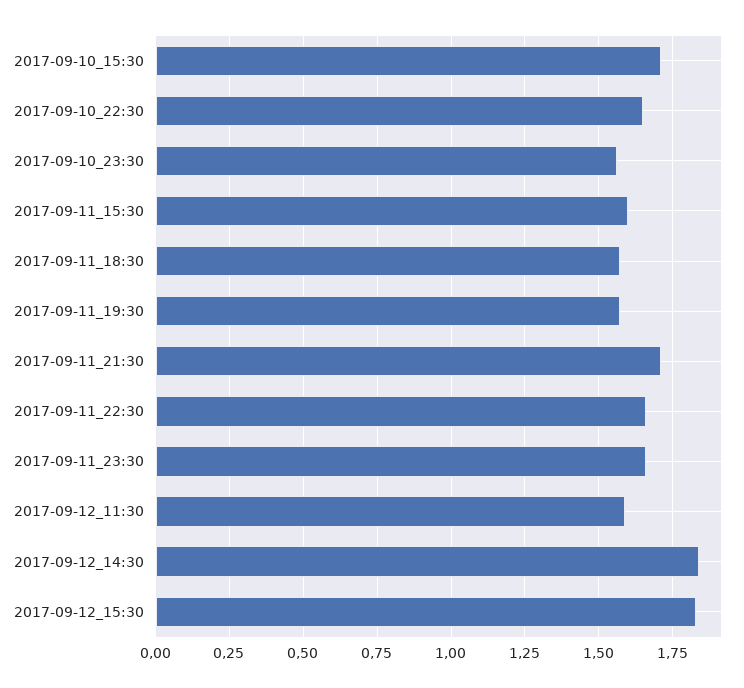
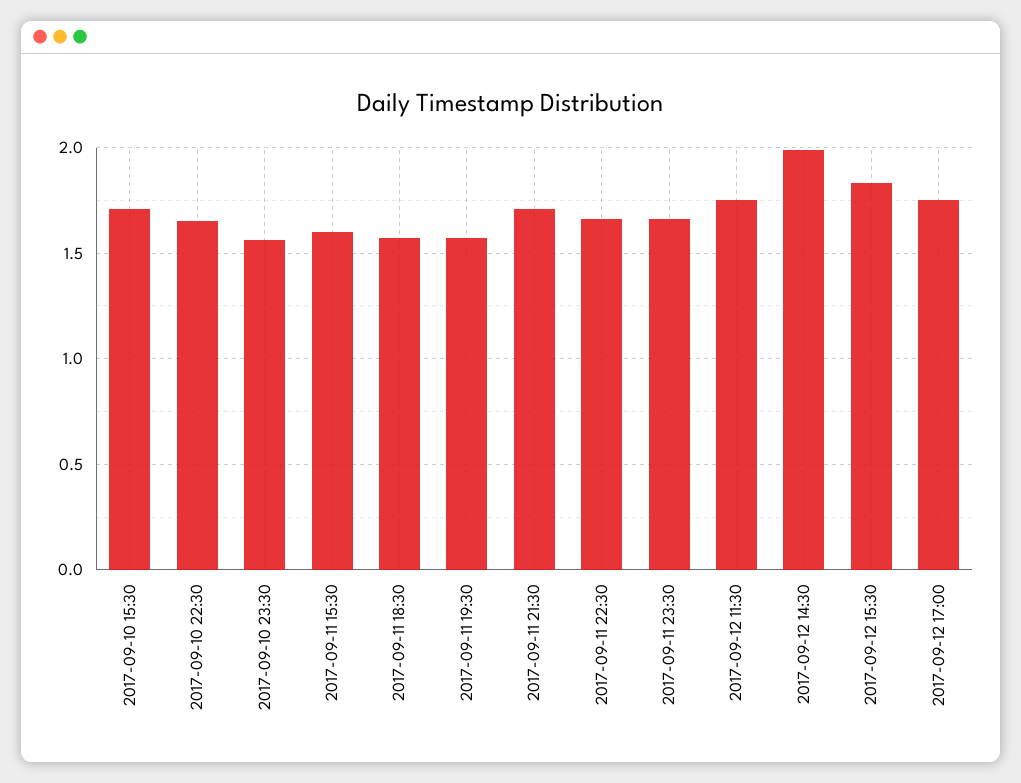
2017-09-12_11:30: 1.6 -> 1.75
2017-09-12_14:30: 1.85 -> 2
2017-09-12 17:00: none -> 1.75

